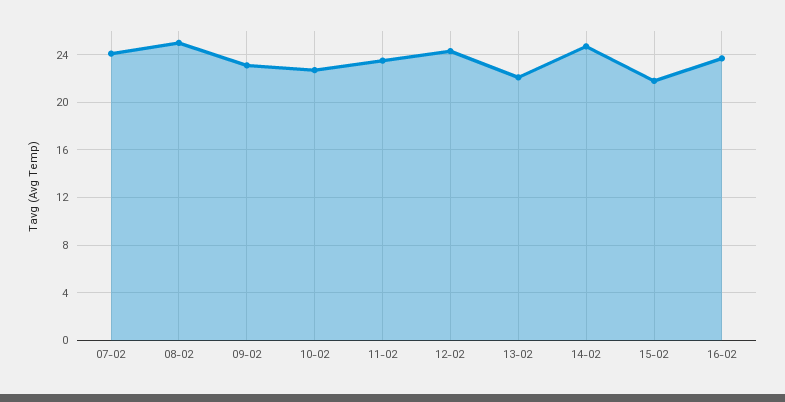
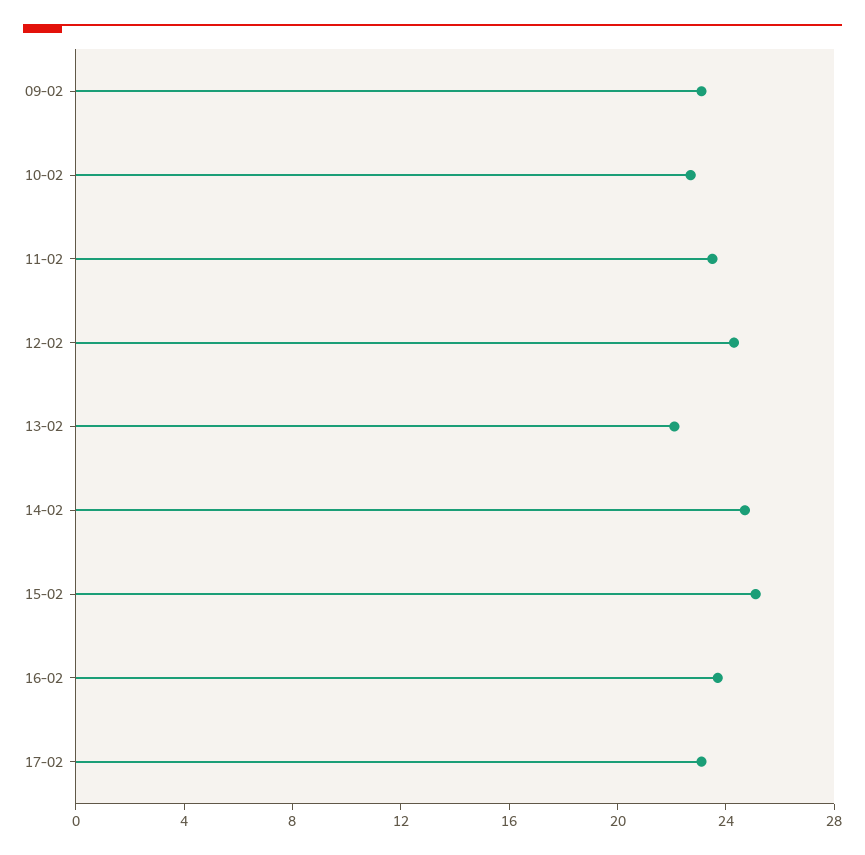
07-02: 24 -> none
08-02: 25 -> none
15-02: 22 -> 25
17-02: none -> 23

